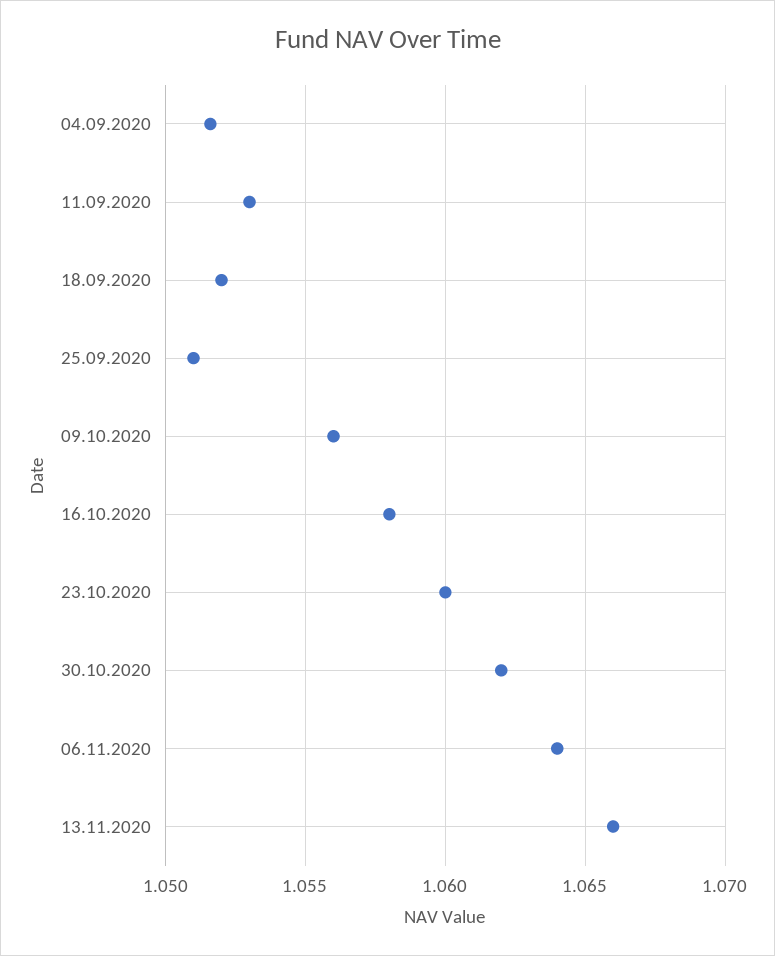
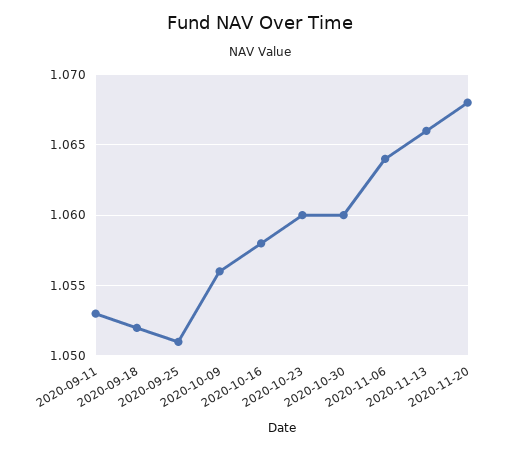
04.09.2020: 1.0515 -> none
30.10.2020: 1.062 -> 1.06
2020-11-20: none -> 1.068

